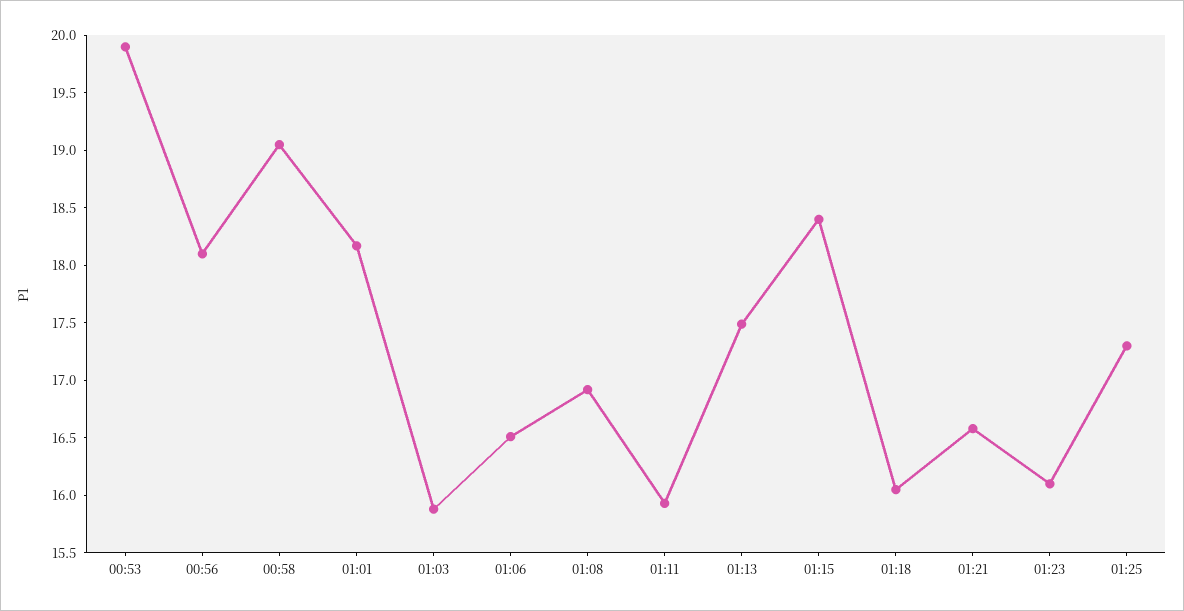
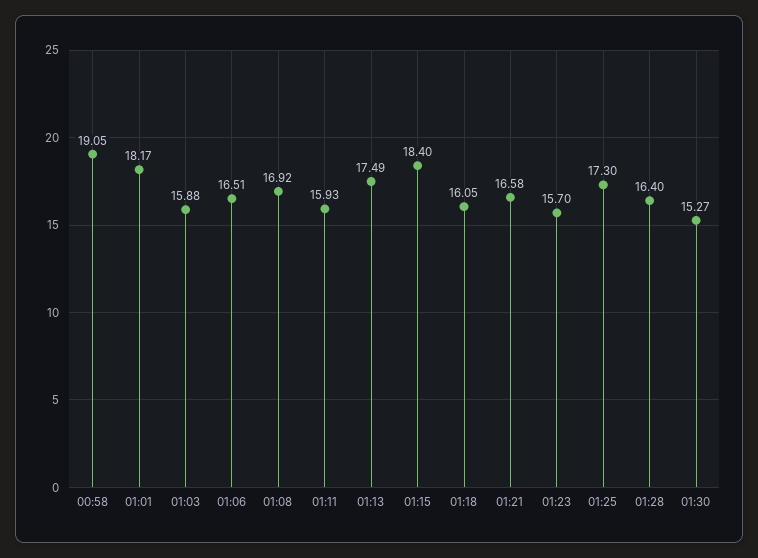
00:53: 19.9 -> none
00:56: 18.1 -> none
01:23: 16.1 -> 15.7
01:28: none -> 16.4
01:30: none -> 15.27

